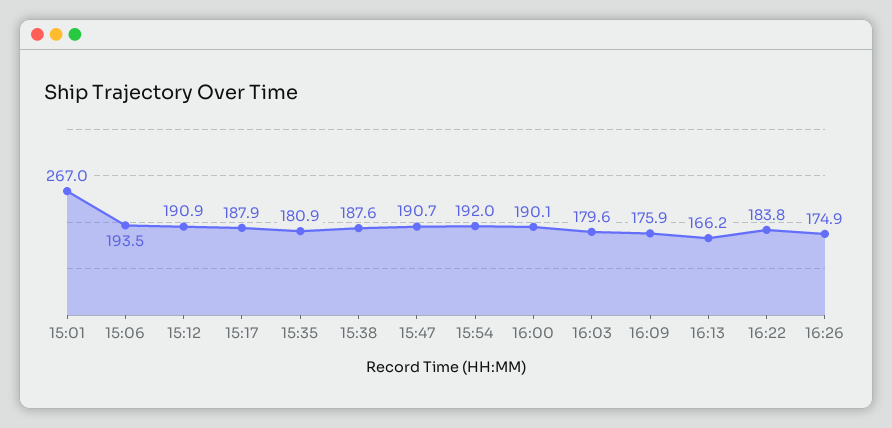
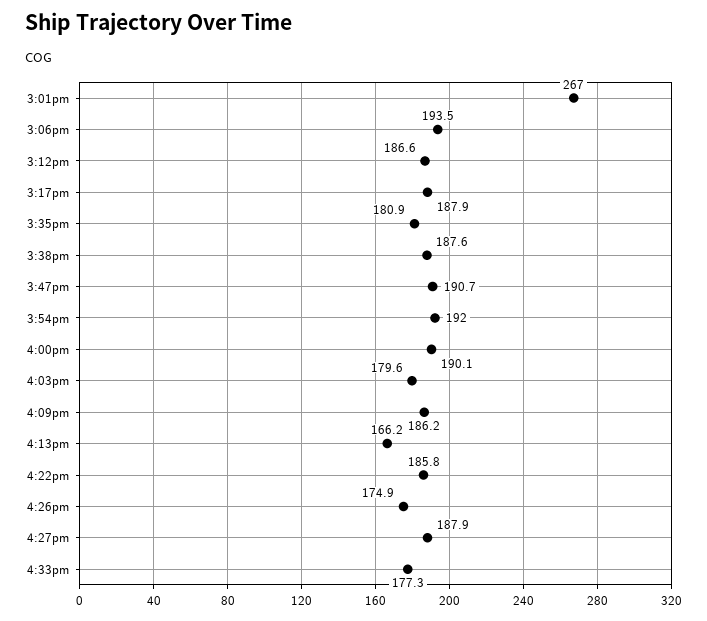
15:12: 190.9 -> 186.6
16:09: 175.9 -> 186.2
16:22: 183.8 -> 185.8
4:27pm: none -> 187.9
4:33pm: none -> 177.3

